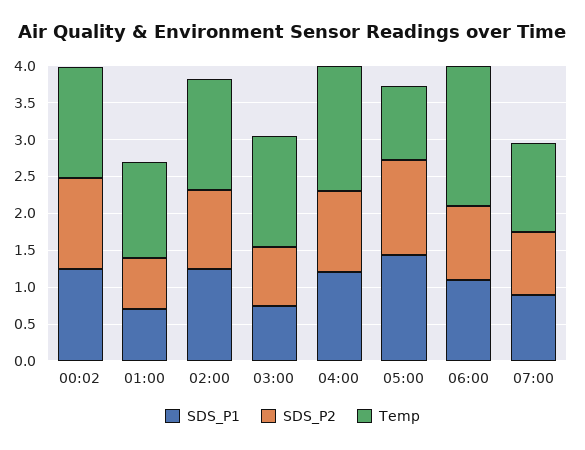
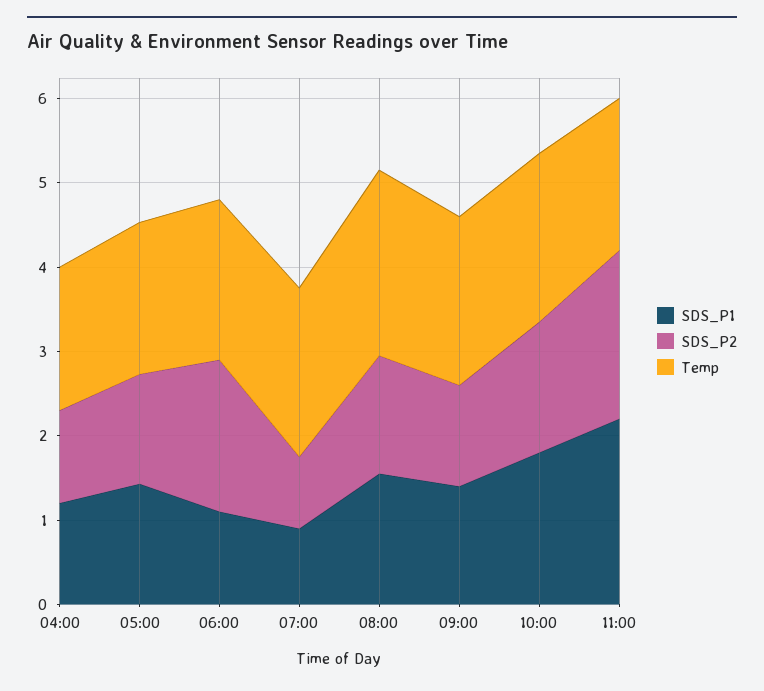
SDS_P1, 00:02: 1.25 -> none
SDS_P2, 00:02: 1.25 -> none
Temp, 00:02: 1.5 -> none
SDS_P1, 01:00: 0.75 -> none
SDS_P2, 01:00: 0.75 -> none
Temp, 01:00: 1.25 -> none
SDS_P1, 02:00: 1.25 -> none
SDS_P2, 02:00: 1 -> none
Temp, 02:00: 1.5 -> none
SDS_P1, 03:00: 0.75 -> none
SDS_P2, 03:00: 0.75 -> none
Temp, 03:00: 1.5 -> none
Temp, 05:00: 1 -> 1.8
SDS_P2, 06:00: 1 -> 1.8
Temp, 07:00: 1.25 -> 2
SDS_P1, 08:00: none -> 1.6
SDS_P2, 08:00: none -> 1.4
Temp, 08:00: none -> 2.2
SDS_P1, 09:00: none -> 1.4
SDS_P2, 09:00: none -> 1.2
Temp, 09:00: none -> 2
SDS_P1, 10:00: none -> 1.8
SDS_P2, 10:00: none -> 1.6
Temp, 10:00: none -> 2
SDS_P1, 11:00: none -> 2.2
SDS_P2, 11:00: none -> 2
Temp, 11:00: none -> 1.8

